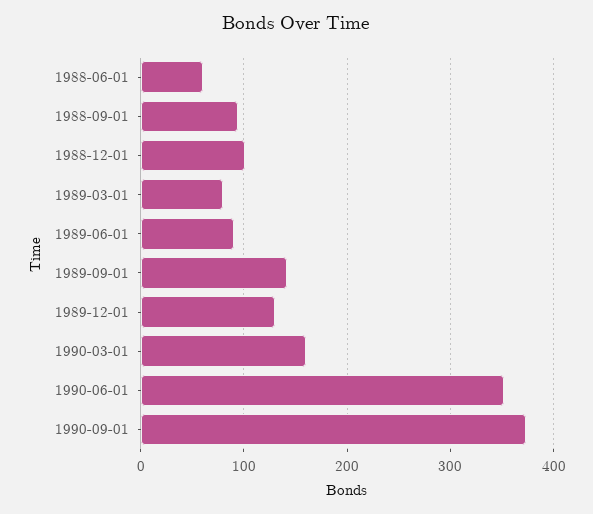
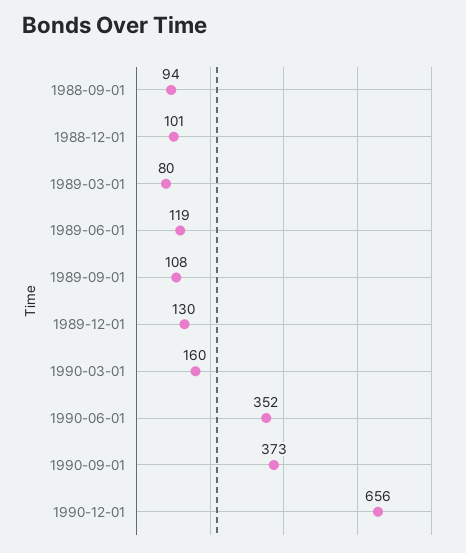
1988-06-01: 60 -> none
1989-06-01: 90 -> 119
1989-09-01: 140 -> 108
1990-12-01: none -> 656

